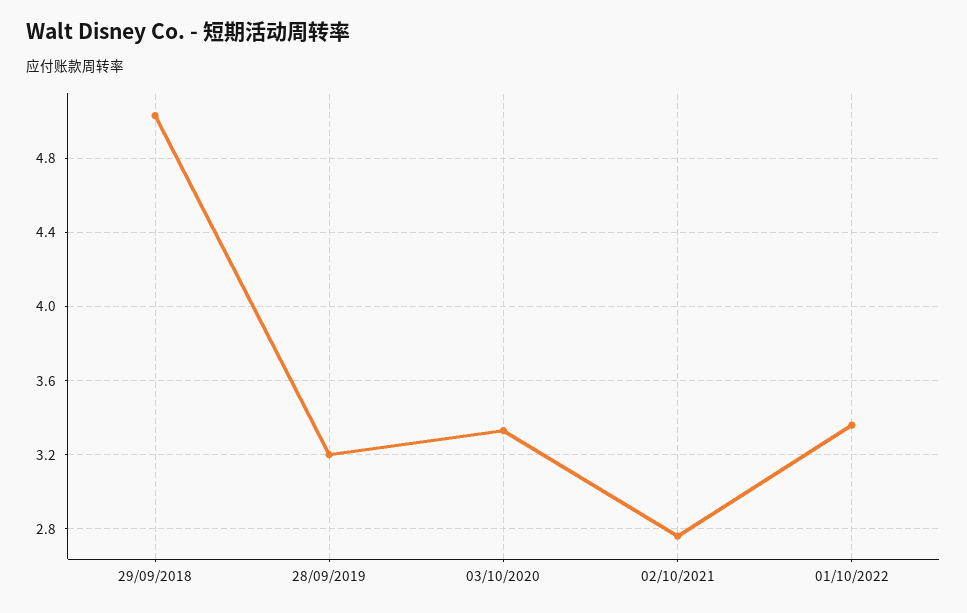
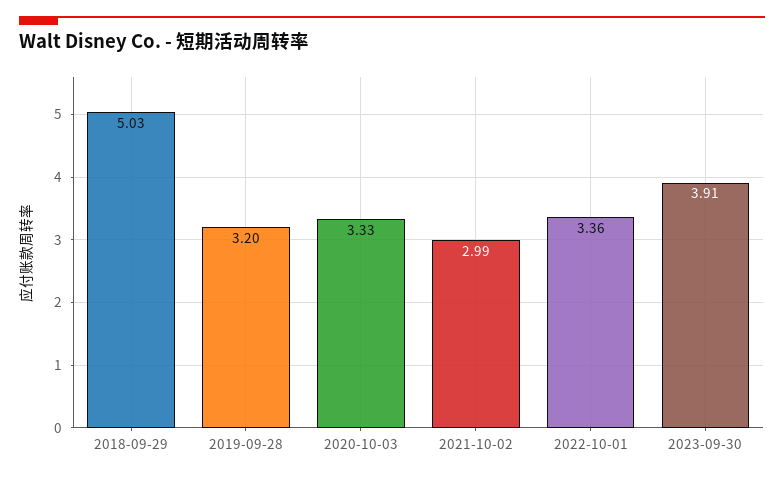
02/10/2021: 2.75 -> 2.99
2023-09-30: none -> 3.91

